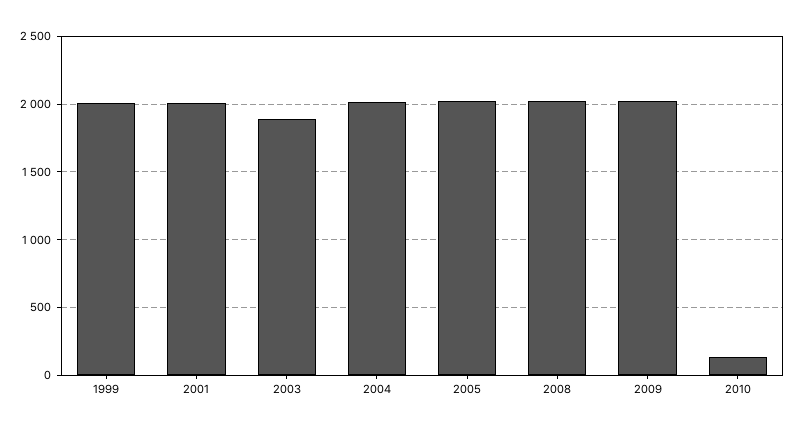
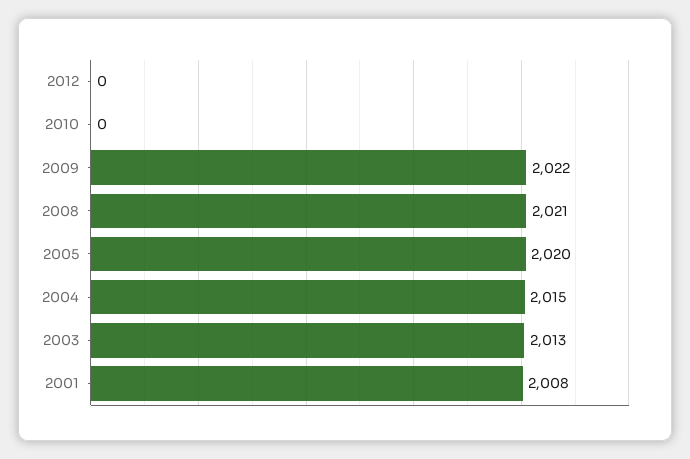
1999: 2000 -> none
2003: 1900 -> 2013
2010: 150 -> 0
2012: none -> 0

